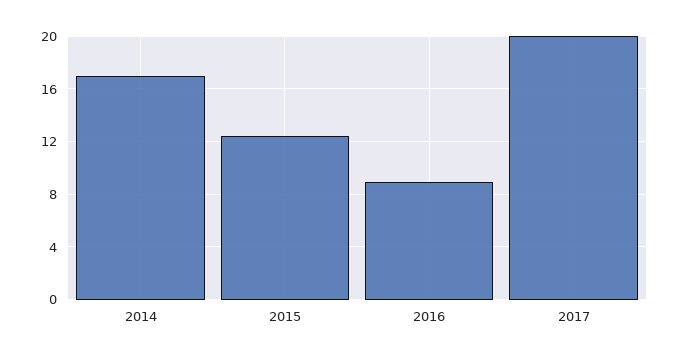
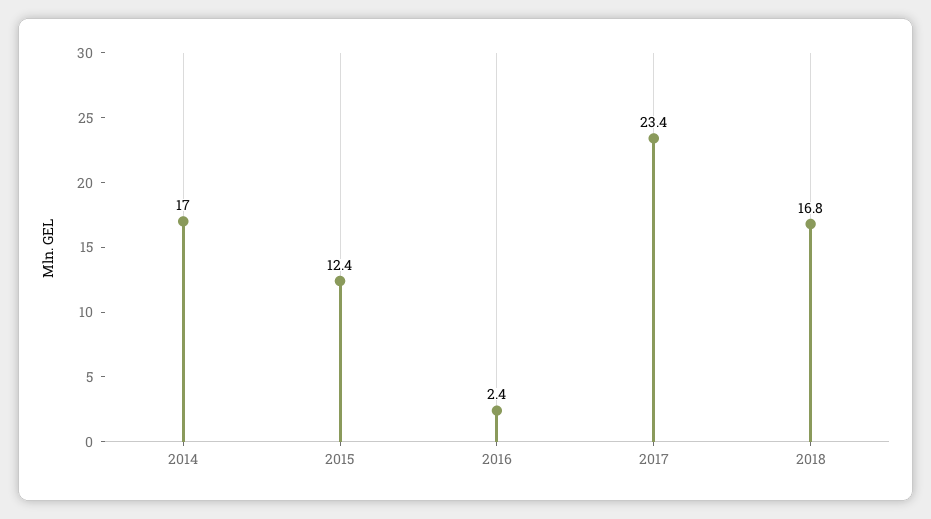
2016: 9 -> 2.4
2017: 20 -> 23.4
2018: none -> 16.8

